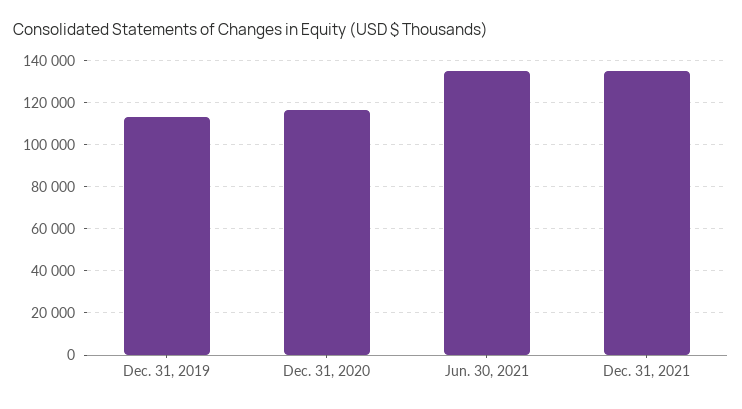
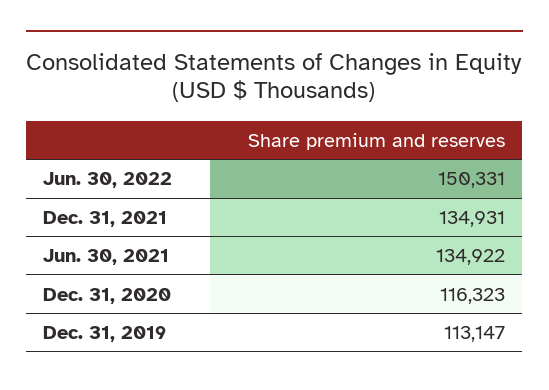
Jun. 30, 2022: none -> 150331

